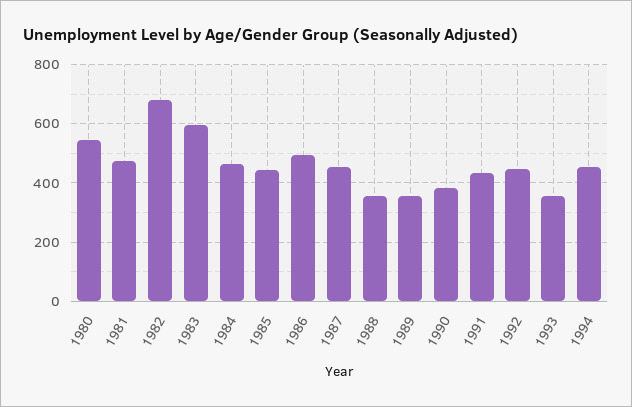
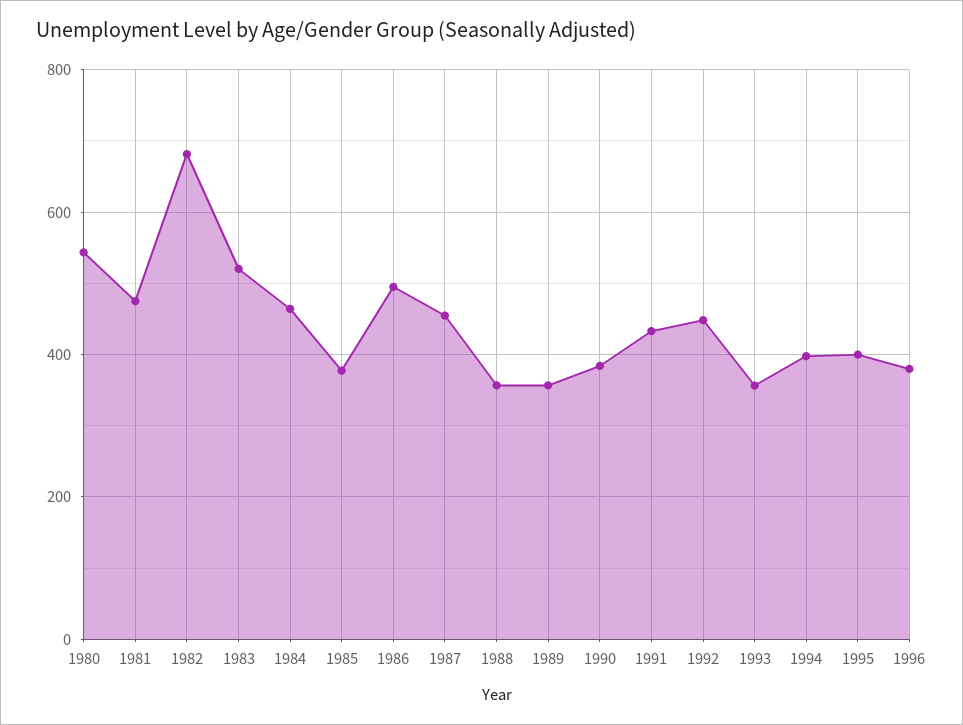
1983: 600 -> 520
1985: 450 -> 380
1994: 450 -> 400
1995: none -> 400
1996: none -> 380

